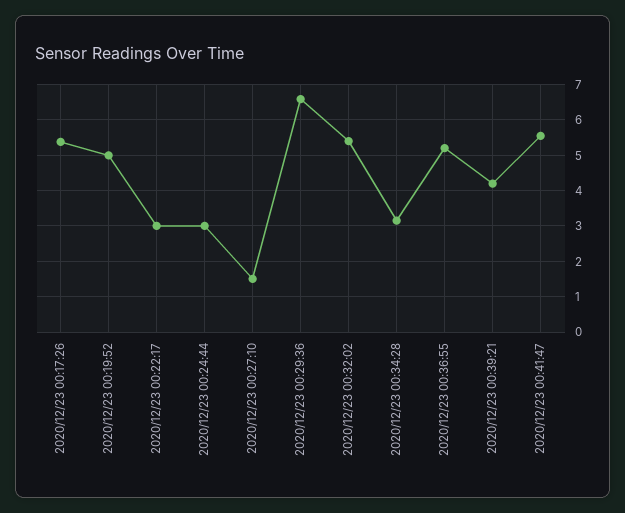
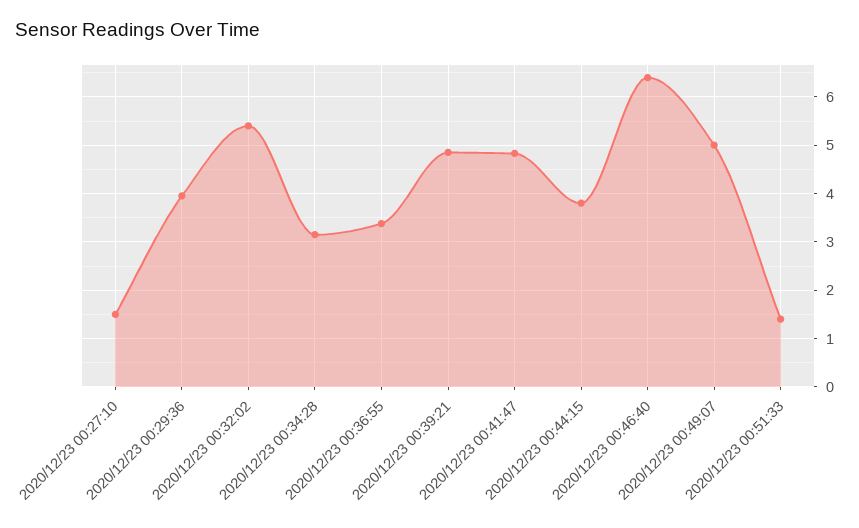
2020/12/23 00:17:26: 5.4 -> none
2020/12/23 00:19:52: 5 -> none
2020/12/23 00:22:17: 3 -> none
2020/12/23 00:24:44: 3 -> none
2020/12/23 00:29:36: 6.6 -> 4
2020/12/23 00:36:55: 5.2 -> 3.4
2020/12/23 00:39:21: 4.2 -> 4.8
2020/12/23 00:41:47: 5.6 -> 4.8
2020/12/23 00:44:15: none -> 3.8
2020/12/23 00:46:40: none -> 6.4
2020/12/23 00:49:07: none -> 5
2020/12/23 00:51:33: none -> 1.4

